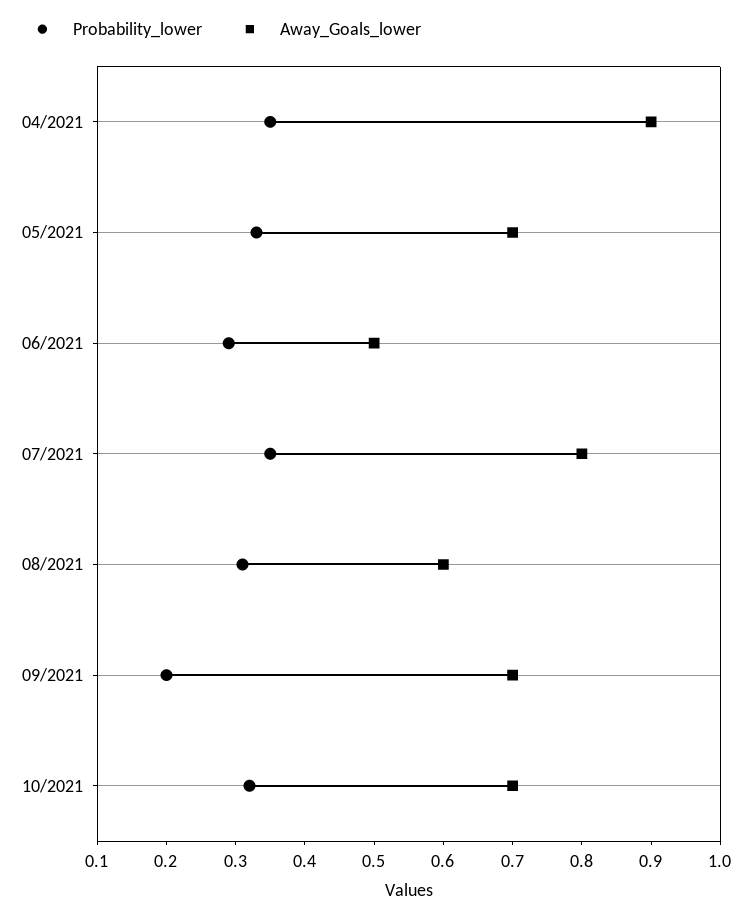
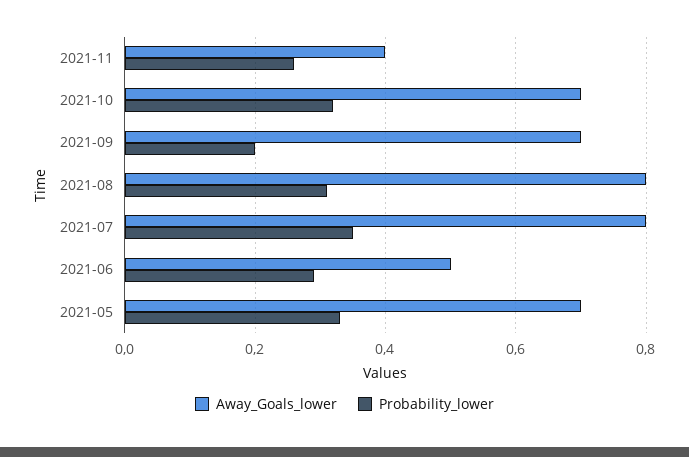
Probability_lower, 04/2021: 0.35 -> none
Away_Goals_lower, 04/2021: 0.9 -> none
Away_Goals_lower, 08/2021: 0.6 -> 0.8
Away_Goals_lower, 2021-11: none -> 0.4
Probability_lower, 2021-11: none -> 0.25

